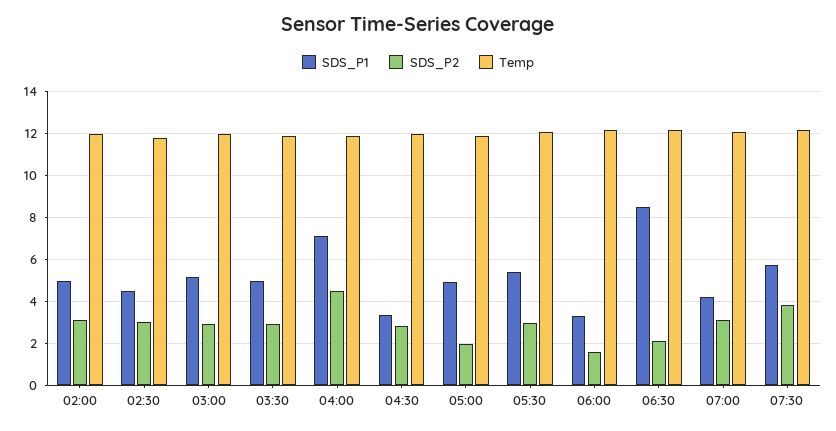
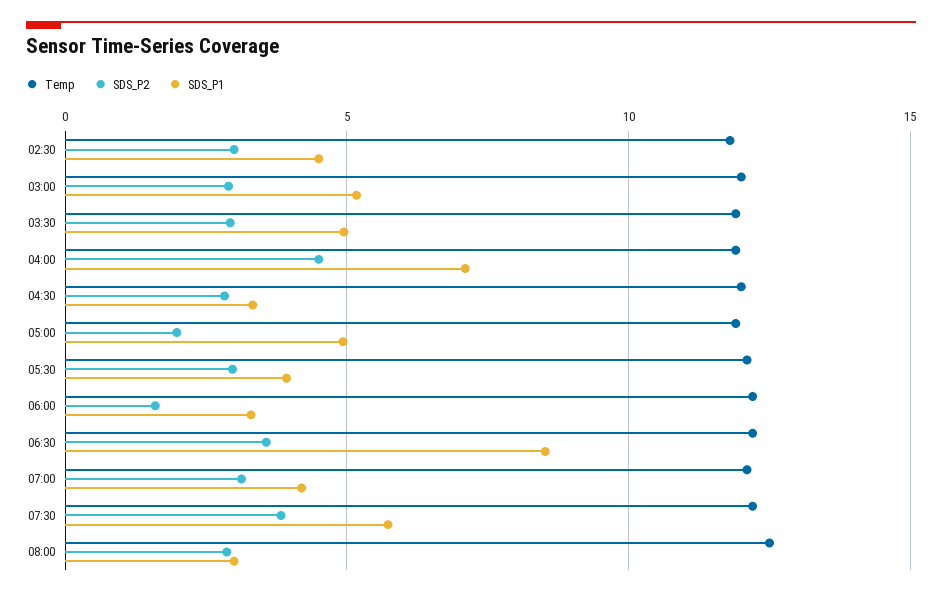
SDS_P1, 02:00: 5 -> none
SDS_P2, 02:00: 3 -> none
Temp, 02:00: 12 -> none
SDS_P1, 05:30: 5.5 -> 4
SDS_P2, 06:30: 2 -> 3.5
Temp, 08:00: none -> 12.5
SDS_P2, 08:00: none -> 3
SDS_P1, 08:00: none -> 3

